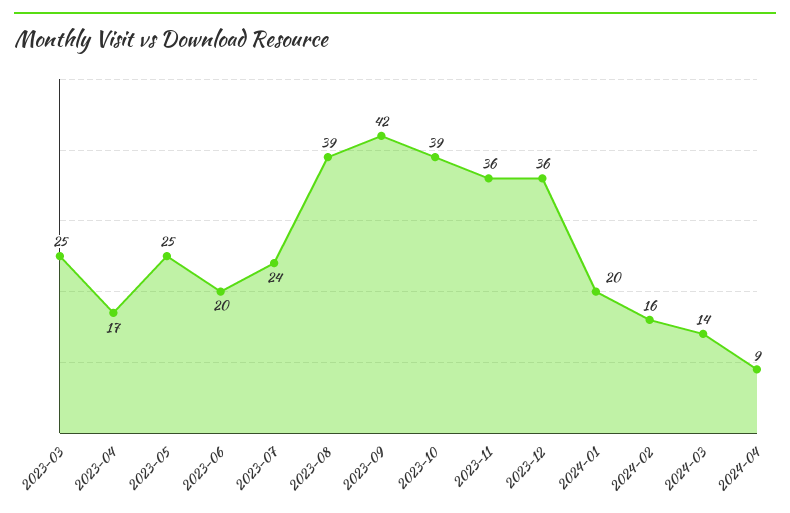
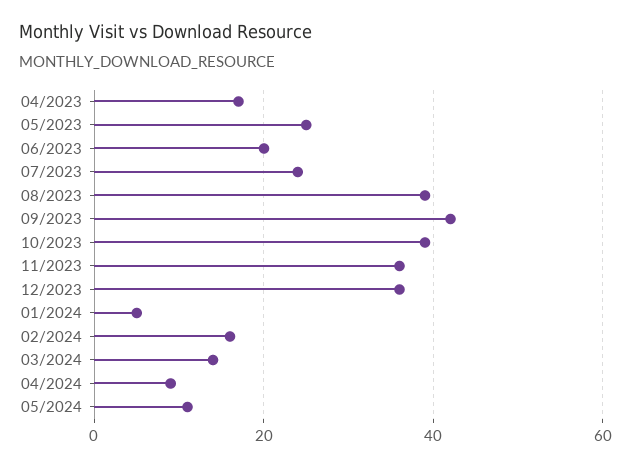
2023-03: 25 -> none
2024-01: 20 -> 5
05/2024: none -> 10

